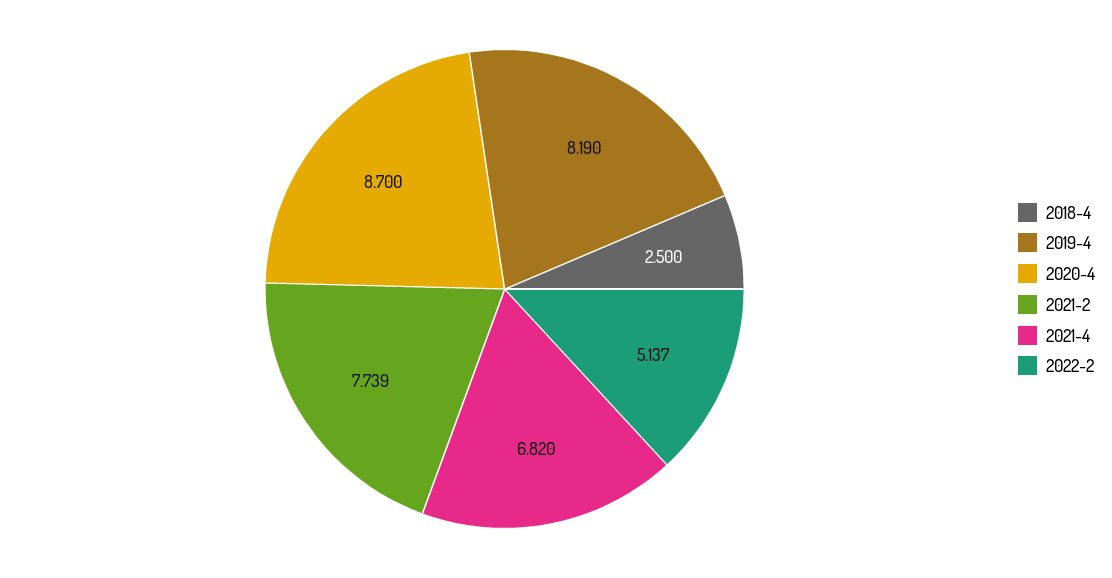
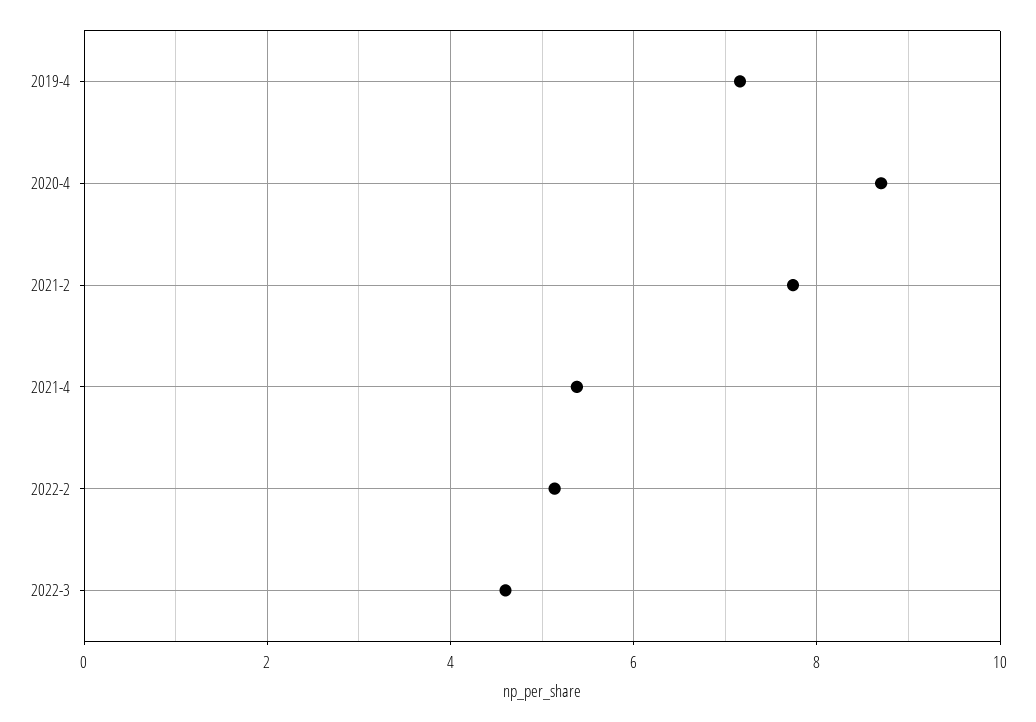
2018-4: 2.5 -> none
2019-4: 8.19 -> 7.2
2021-4: 6.82 -> 5.4
2022-3: none -> 4.6

